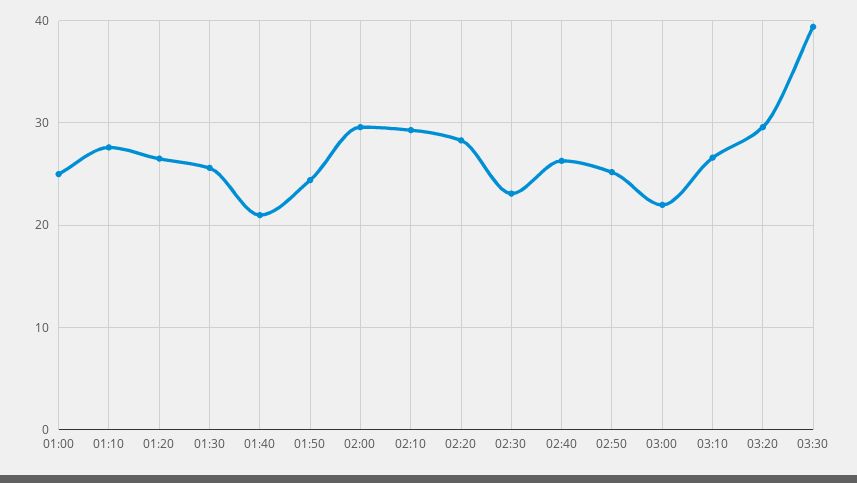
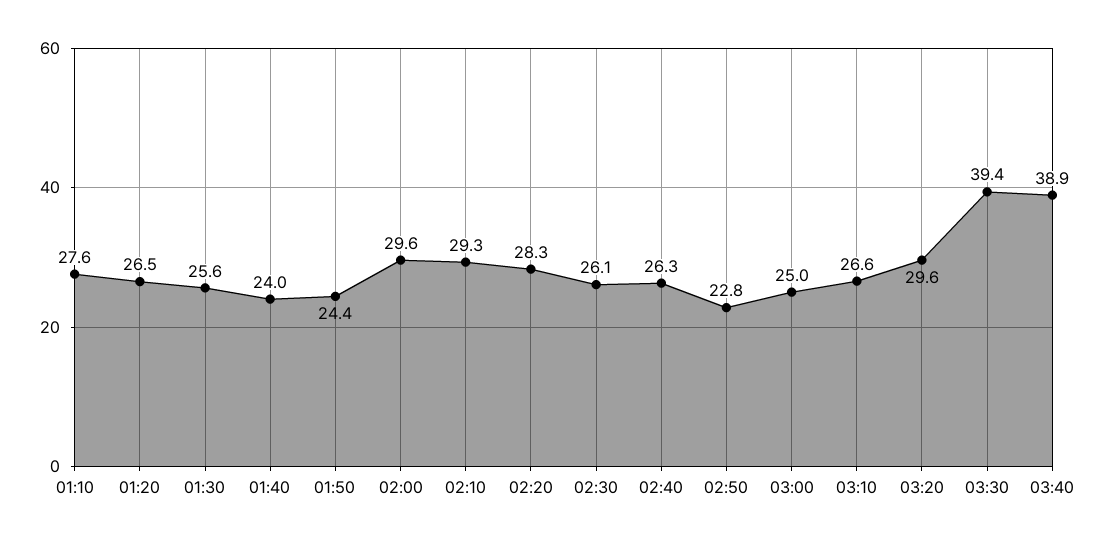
01:00: 25 -> none
01:40: 21 -> 24
02:30: 23 -> 26.1
02:50: 25 -> 22.8
03:00: 22 -> 25
03:40: none -> 38.9

